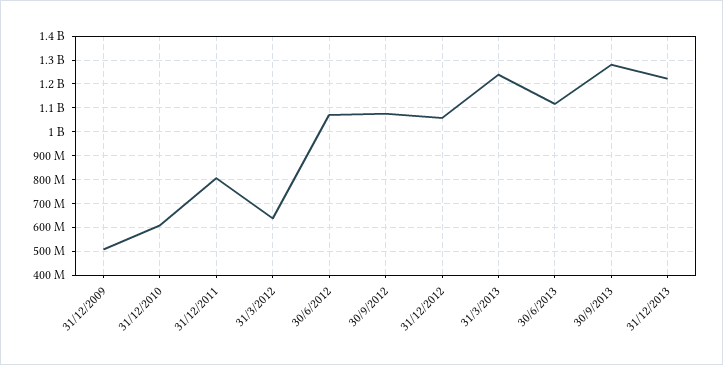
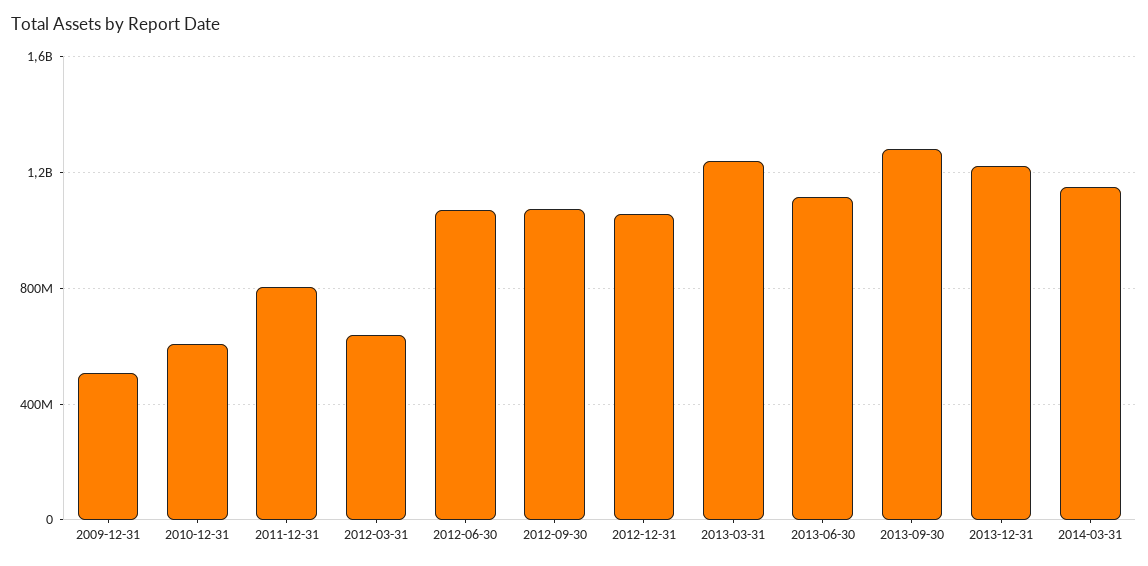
2014-03-31: none -> 1150000000

